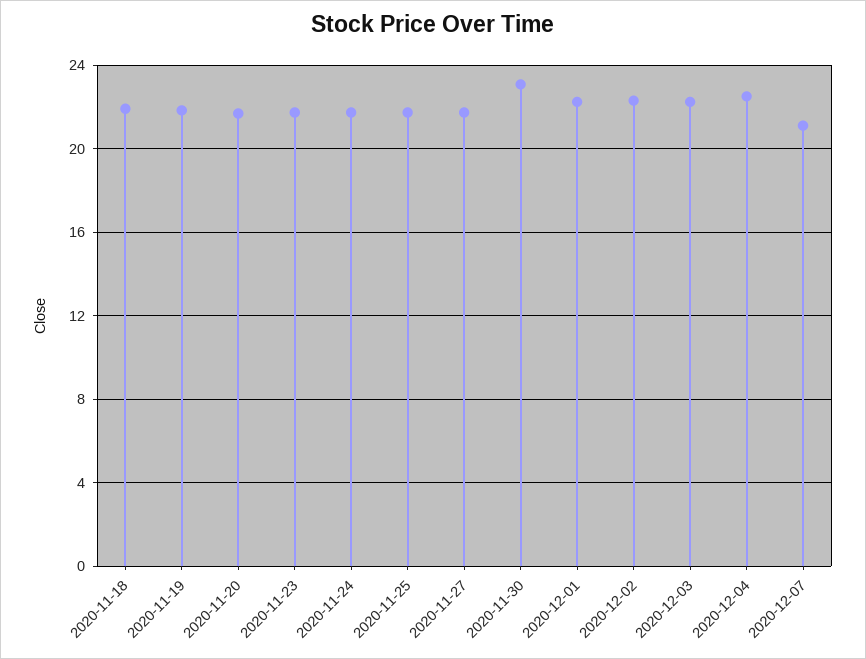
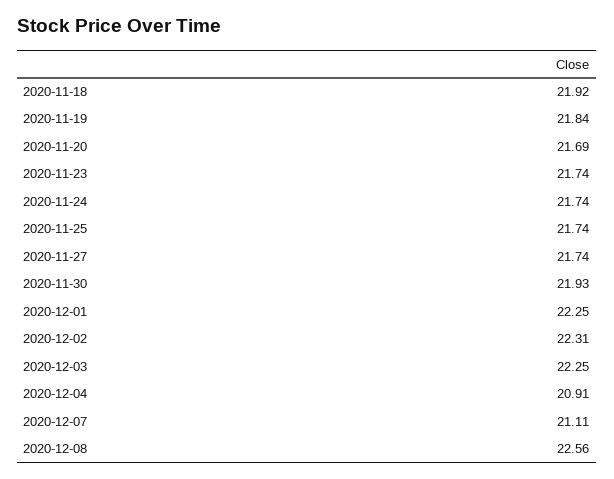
2020-11-30: 23 -> 21.93
2020-12-04: 22.5 -> 20.91
2020-12-08: none -> 22.56

